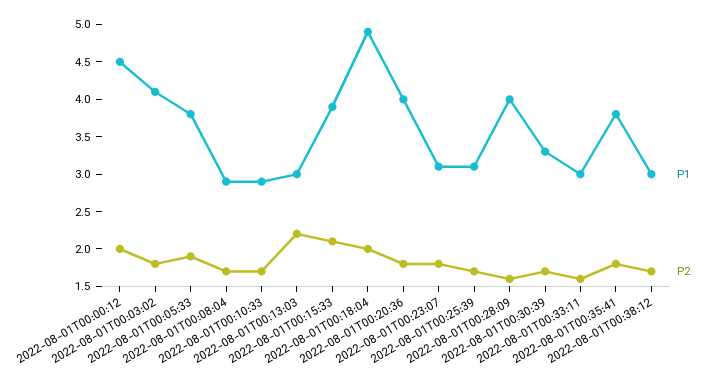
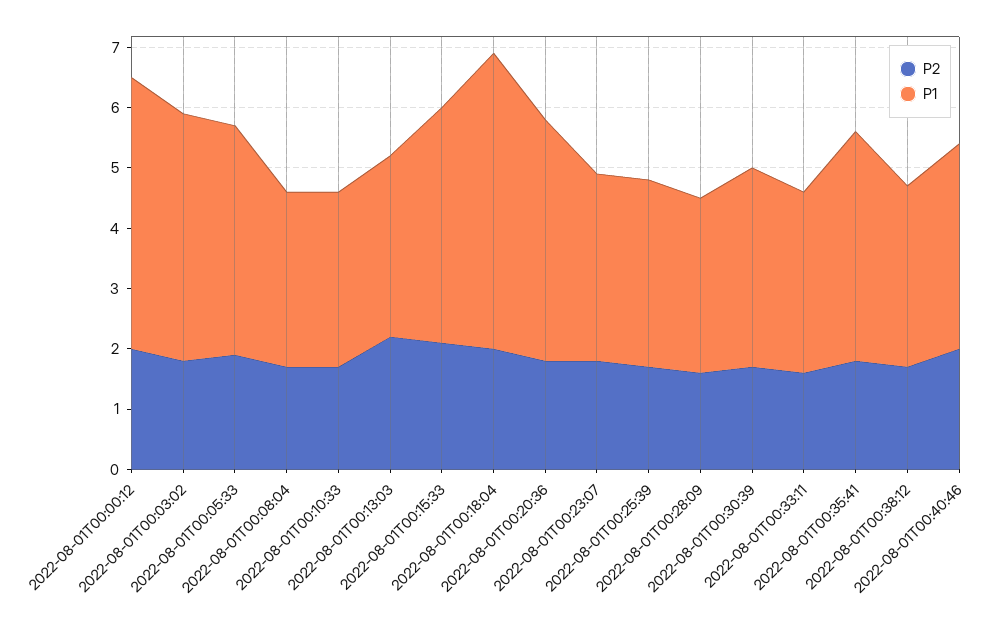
P1, 2022-08-01T00:28:09: 4 -> 3
P2, 2022-08-01T00:40:46: none -> 2
P1, 2022-08-01T00:40:46: none -> 3.5

